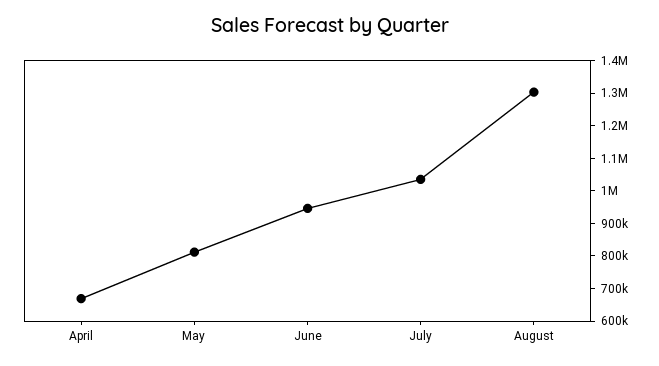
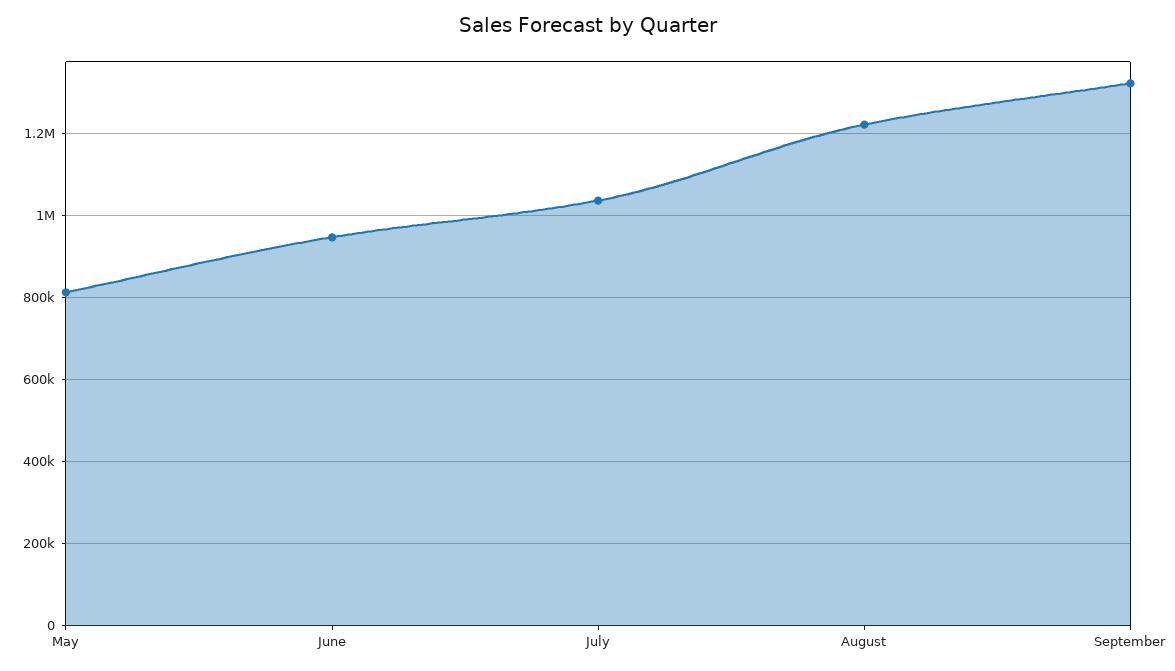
April: 675000 -> none
August: 1300000 -> 1220000
September: none -> 1320000

